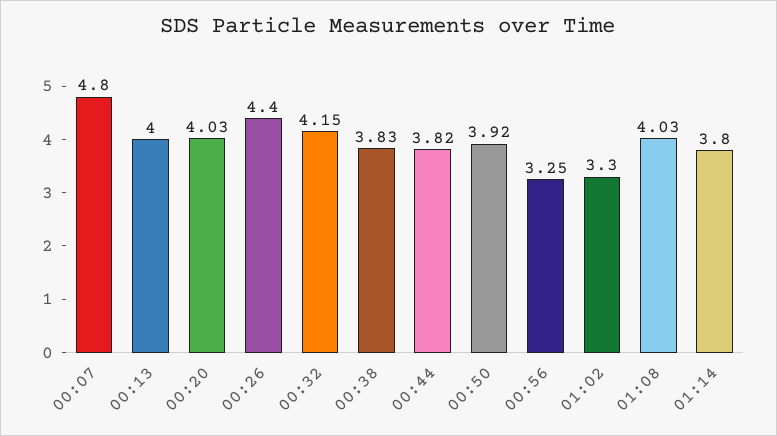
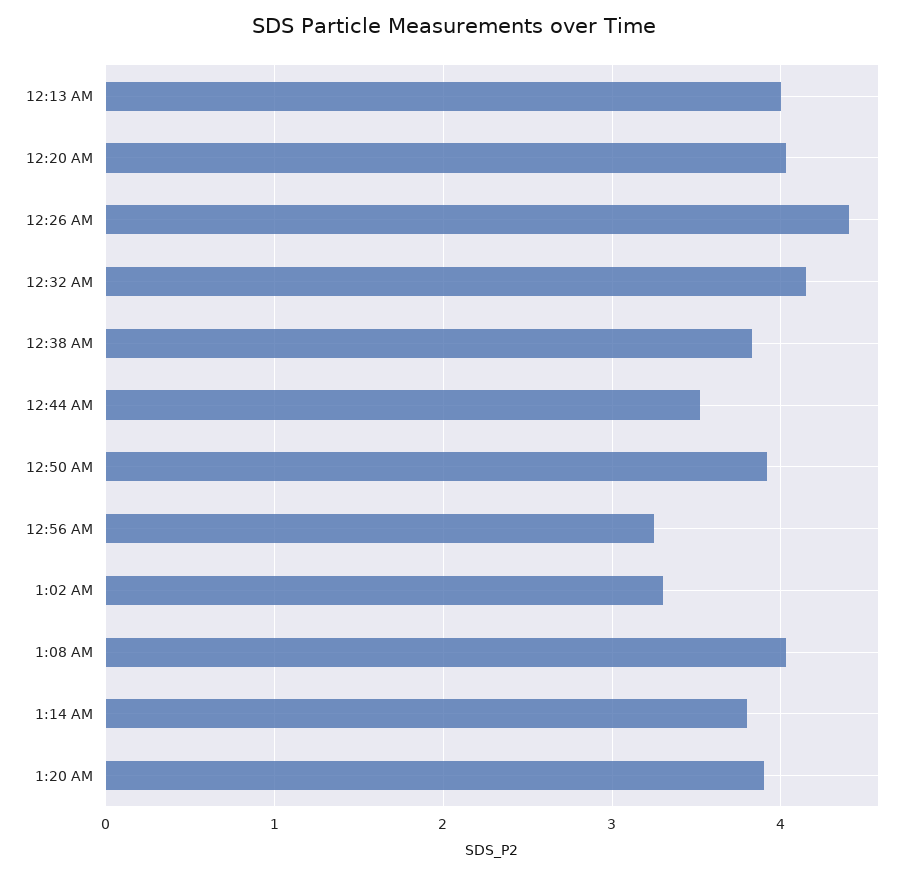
00:07: 4.8 -> none
00:44: 3.82 -> 3.5
1:20 AM: none -> 3.9

